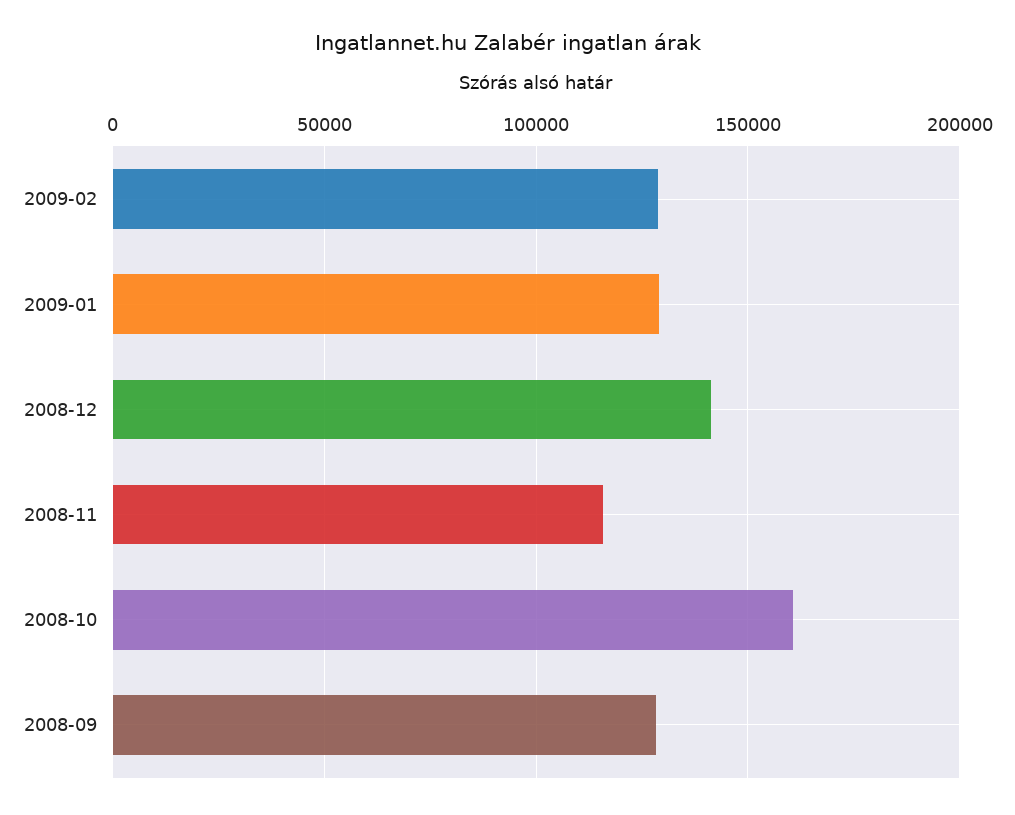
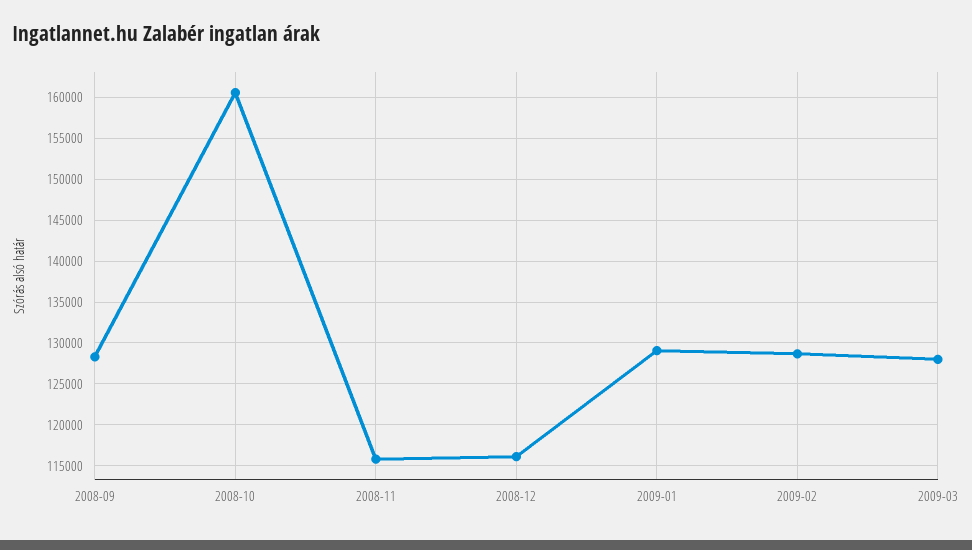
2008-12: 140000 -> 116000
2009-03: none -> 128000

